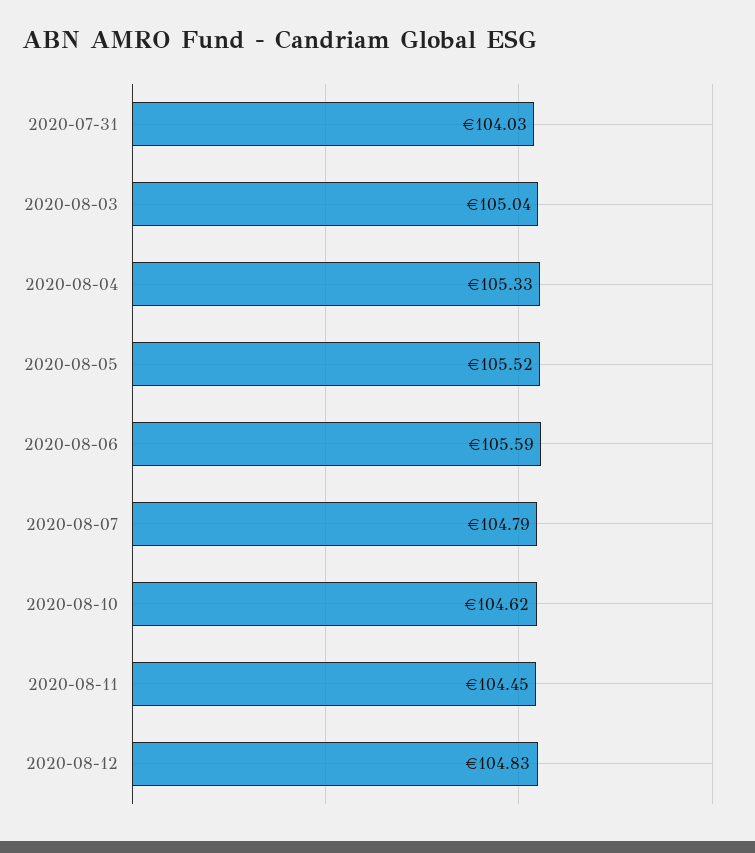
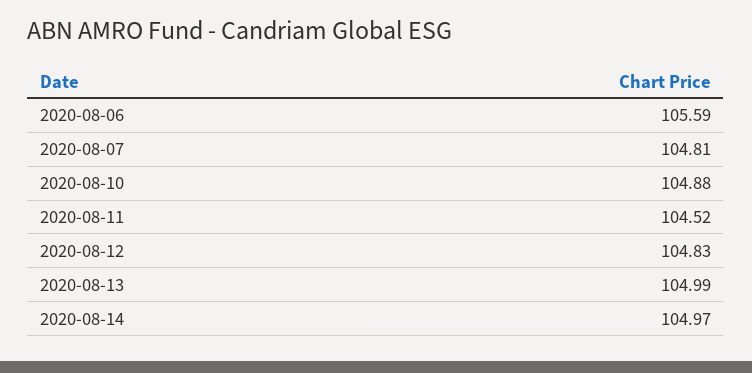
2020-07-31: 104.03 -> none
2020-08-03: 105.04 -> none
2020-08-04: 105.33 -> none
2020-08-05: 105.52 -> none
2020-08-07: 104.79 -> 104.81
2020-08-10: 104.62 -> 104.88
2020-08-11: 104.45 -> 104.52
2020-08-13: none -> 104.99
2020-08-14: none -> 104.97

